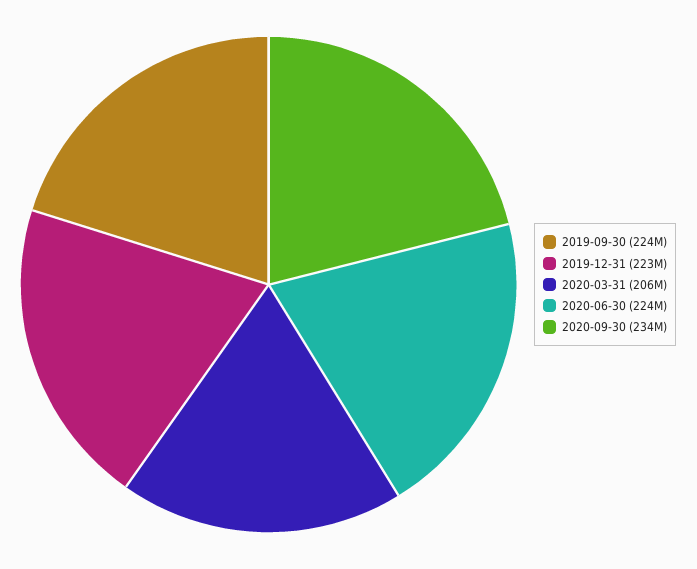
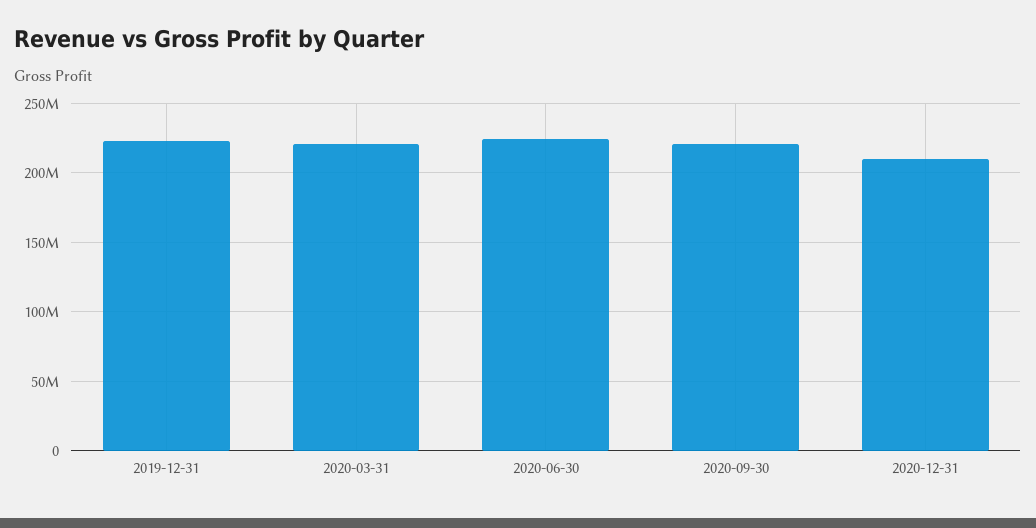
2019-09-30: 224000000 -> none
2020-03-31: 206000000 -> 220000000
2020-09-30: 234000000 -> 220000000
2020-12-31: none -> 210000000

